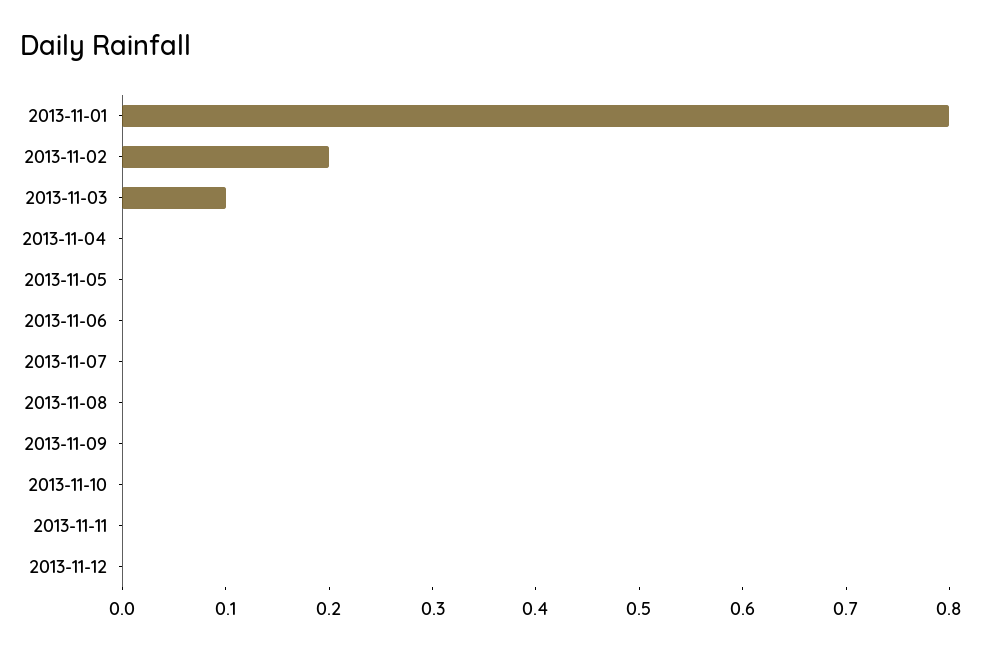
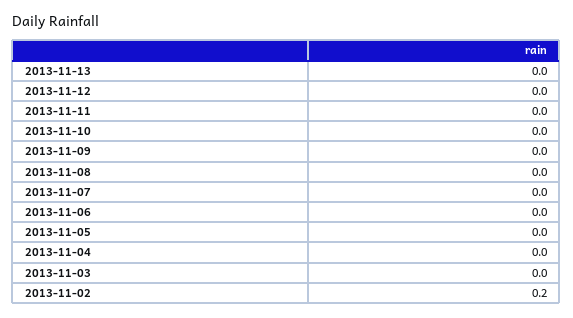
2013-11-01: 0.8 -> none
2013-11-03: 0.1 -> 0
2013-11-13: none -> 0

